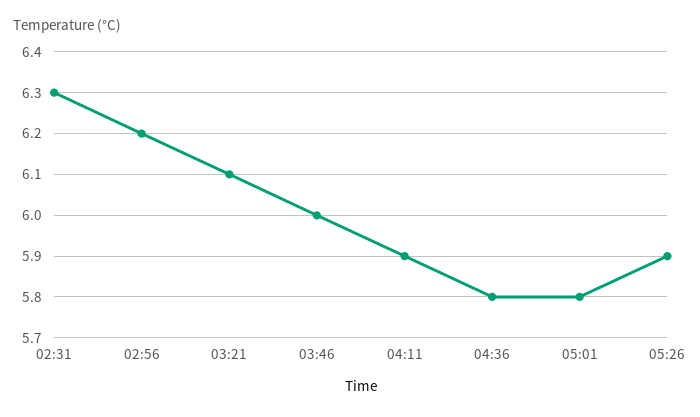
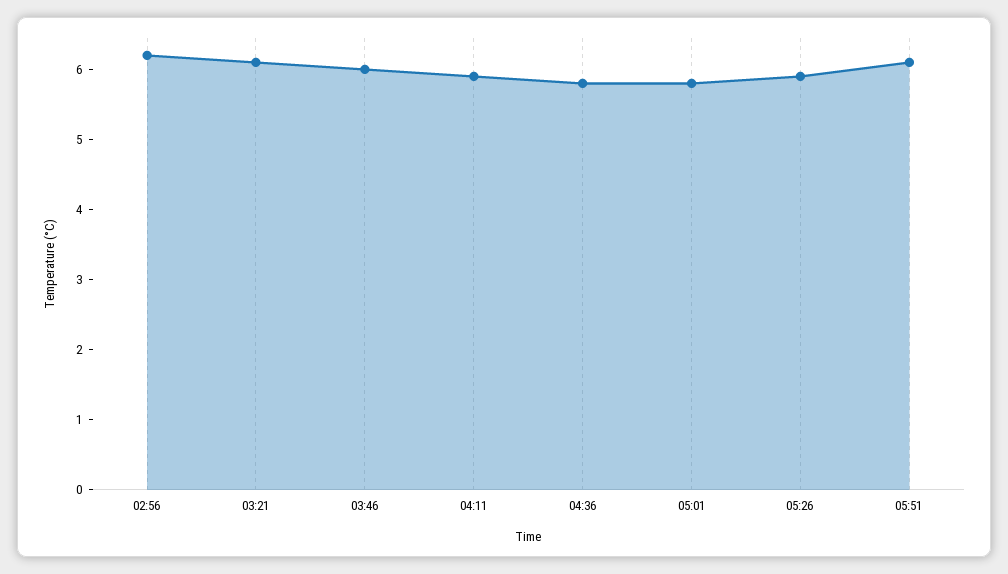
02:31: 6.3 -> none
05:51: none -> 6

